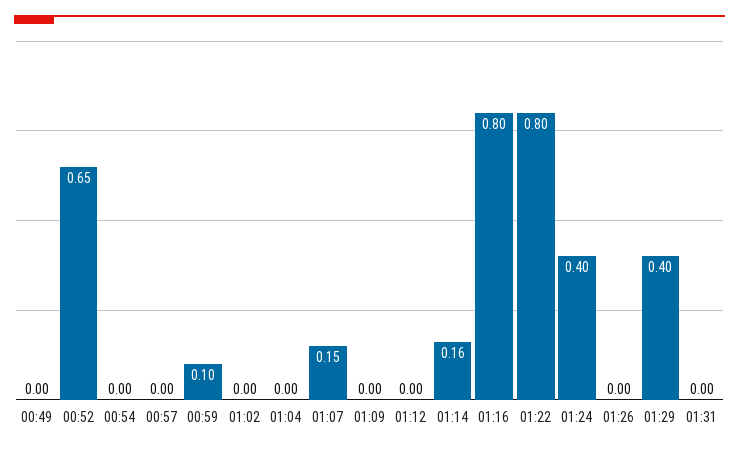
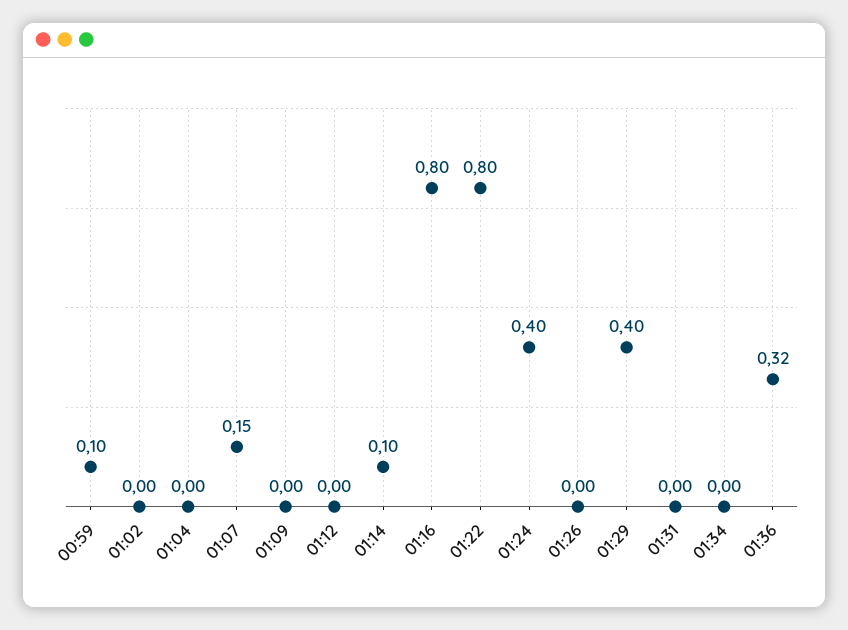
00:49: 0 -> none
00:52: 0.65 -> none
00:54: 0 -> none
00:57: 0 -> none
01:14: 0.16 -> 0.1
01:34: none -> 0
01:36: none -> 0.32

